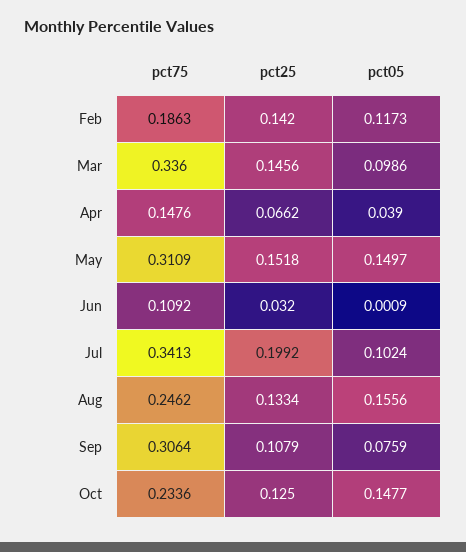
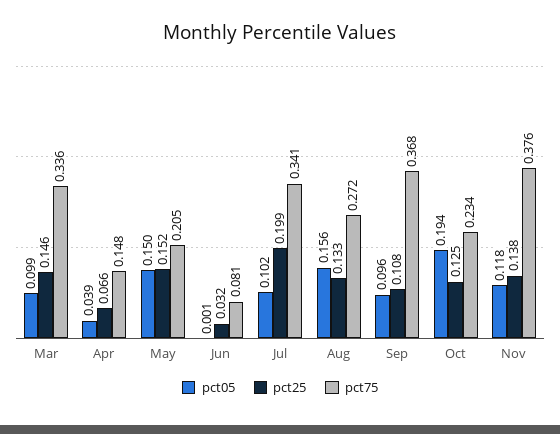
pct75, Feb: 0.1863 -> none
pct25, Feb: 0.142 -> none
pct05, Feb: 0.1173 -> none
pct75, May: 0.3109 -> 0.205
pct75, Jun: 0.1092 -> 0.081
pct75, Aug: 0.2462 -> 0.272
pct75, Sep: 0.3064 -> 0.368
pct05, Sep: 0.0759 -> 0.096
pct05, Oct: 0.1477 -> 0.194
pct05, Nov: none -> 0.118
pct25, Nov: none -> 0.138
pct75, Nov: none -> 0.376

